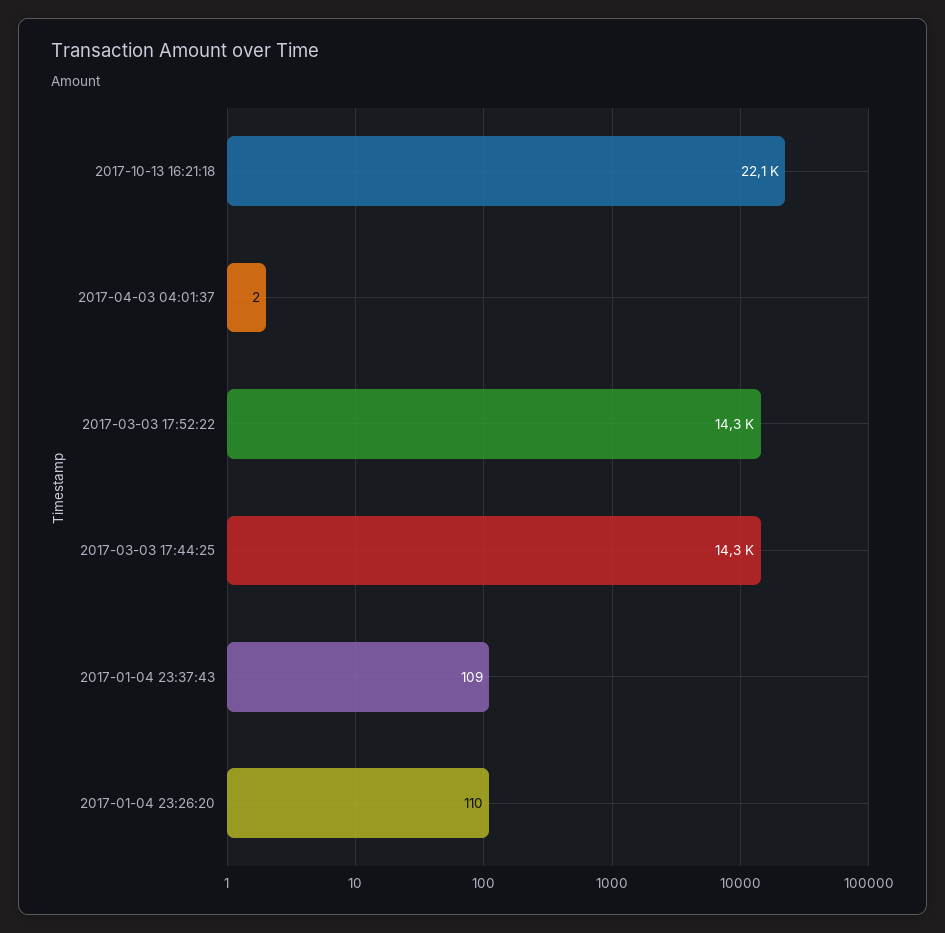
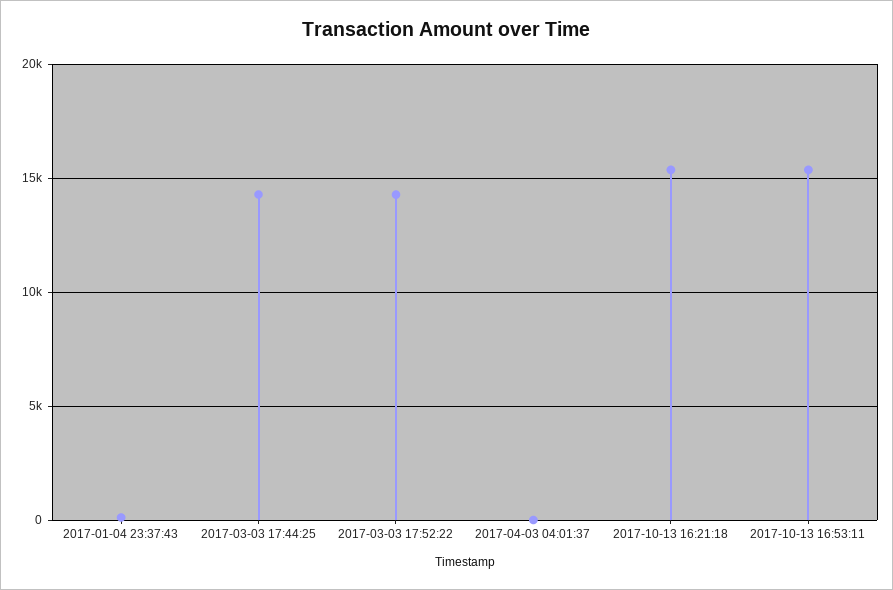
2017-10-13 16:21:18: 22100 -> 15500
2017-01-04 23:26:20: 110 -> none
2017-10-13 16:53:11: none -> 15500

